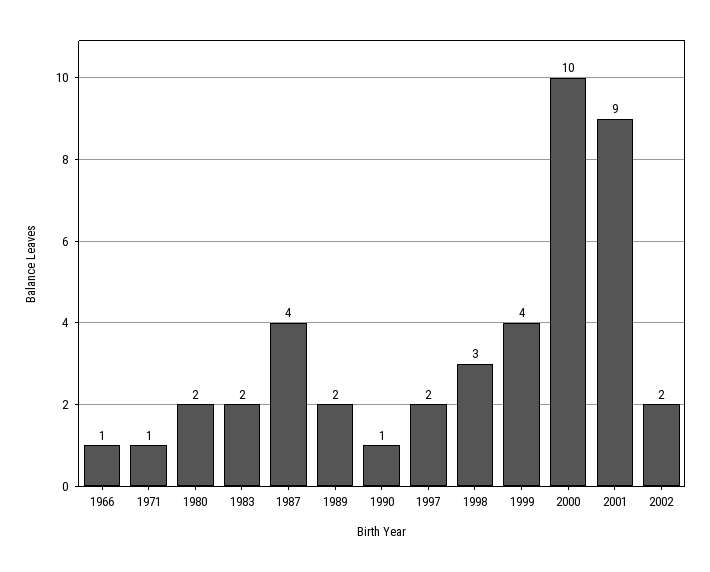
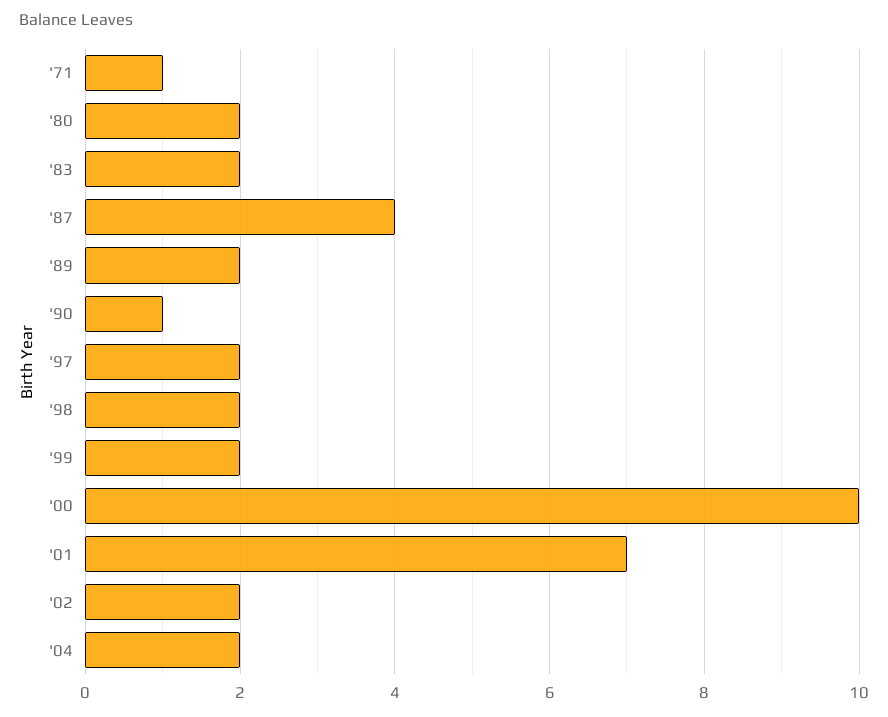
1966: 1 -> none
1998: 3 -> 2
1999: 4 -> 2
2001: 9 -> 7
'04: none -> 2

